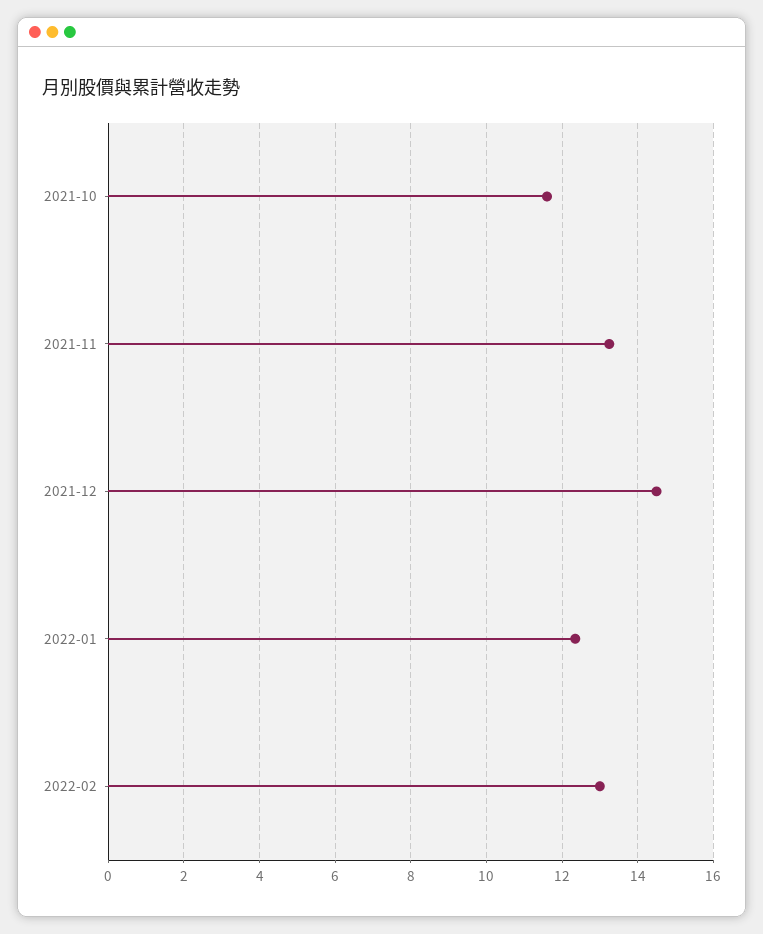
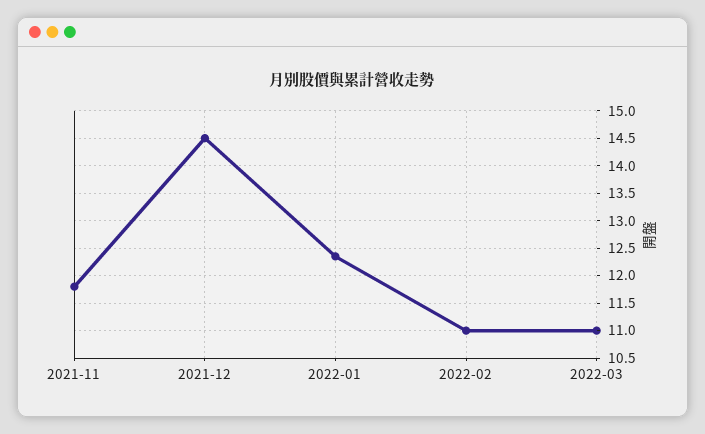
2021-10: 11.6 -> none
2021-11: 13.2 -> 11.75
2022-02: 13 -> 11
2022-03: none -> 11

